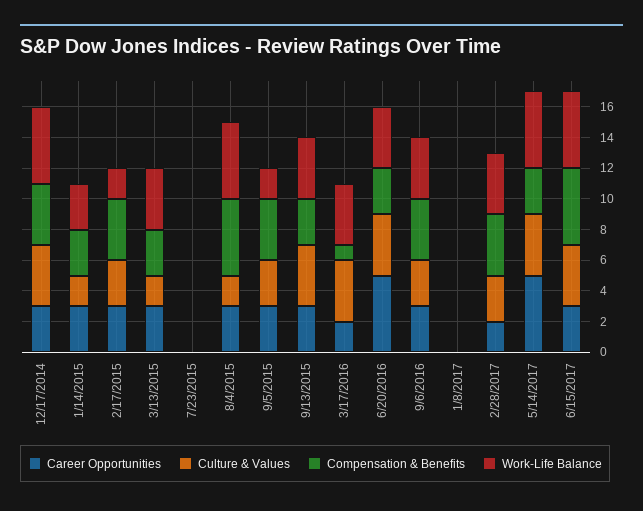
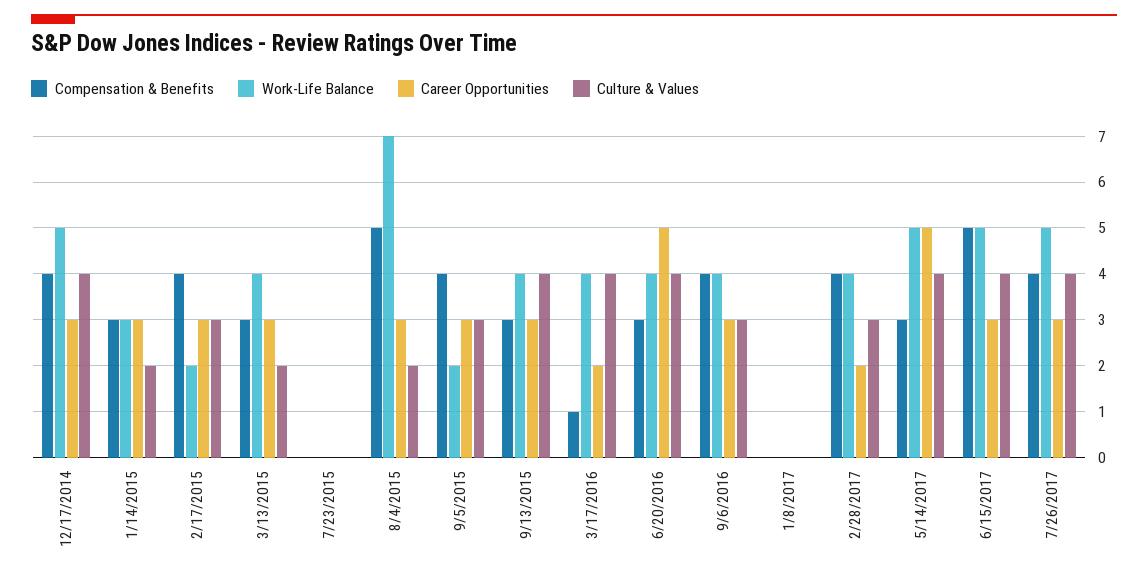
Work-Life Balance, 8/4/2015: 5 -> 7
Compensation & Benefits, 7/26/2017: none -> 4
Work-Life Balance, 7/26/2017: none -> 5
Career Opportunities, 7/26/2017: none -> 3
Culture & Values, 7/26/2017: none -> 4

